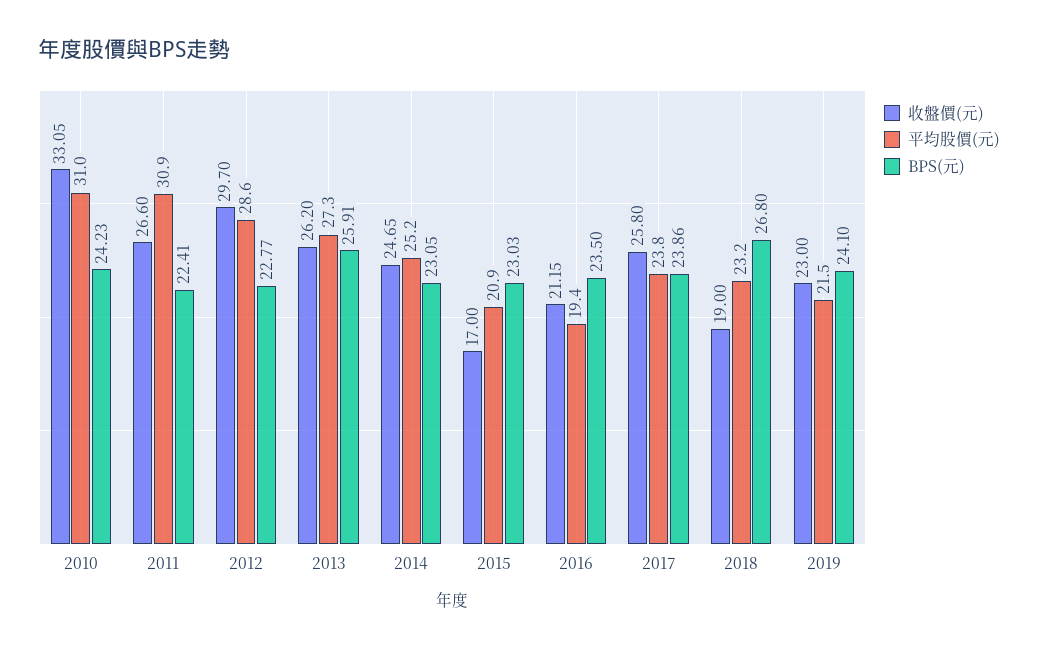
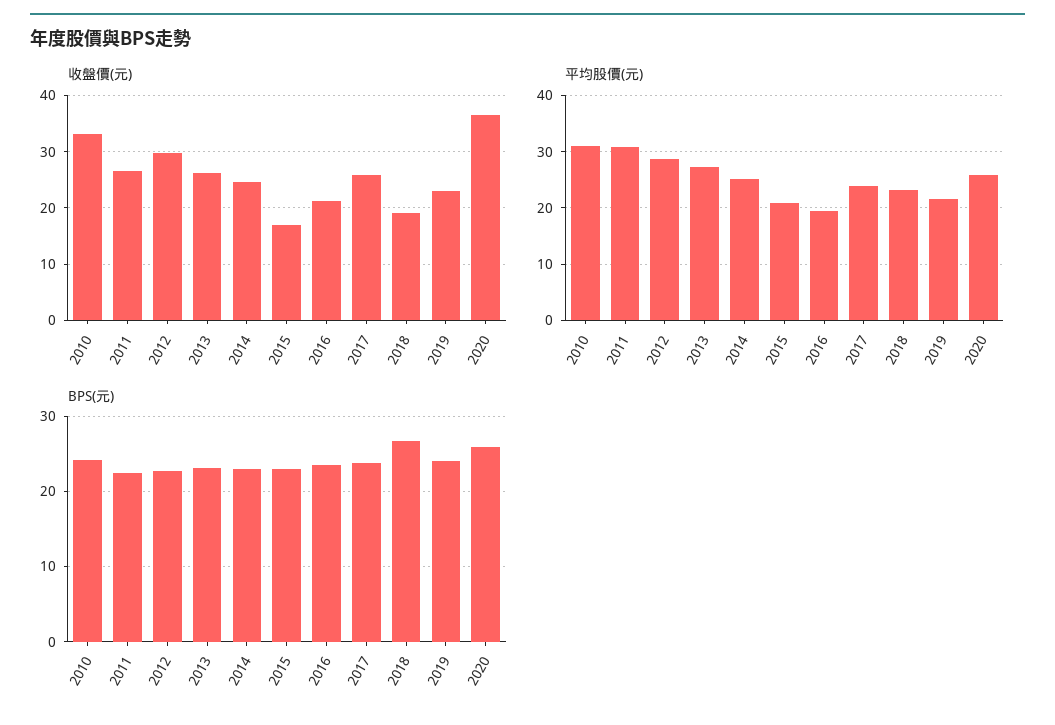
BPS(元), 2013: 25.91 -> 23
收盤價(元), 2020: none -> 36
平均股價(元), 2020: none -> 26
BPS(元), 2020: none -> 26

